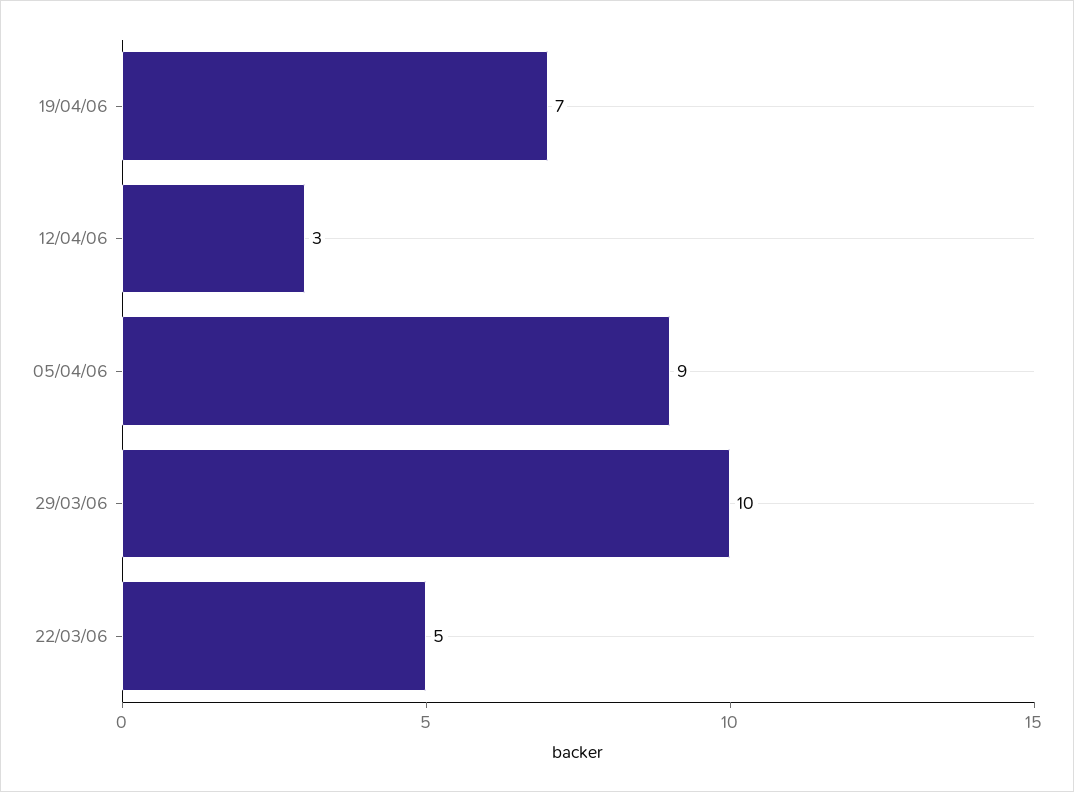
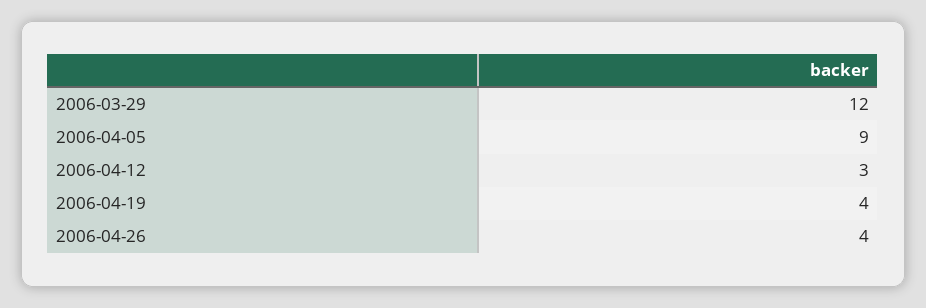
19/04/06: 7 -> 4
29/03/06: 10 -> 12
22/03/06: 5 -> none
2006-04-26: none -> 4

